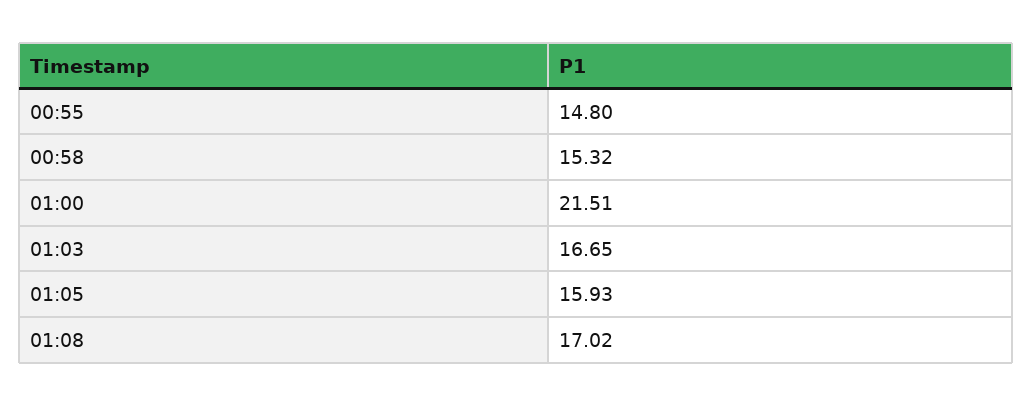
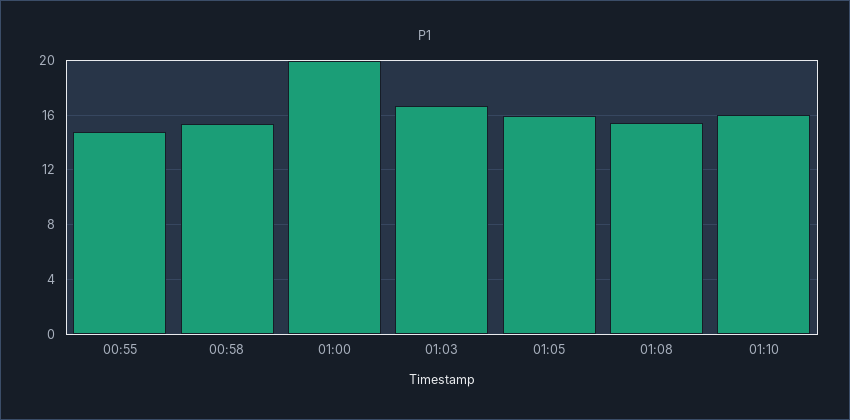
01:00: 21.51 -> 20
01:08: 17.02 -> 15.5
01:10: none -> 16

